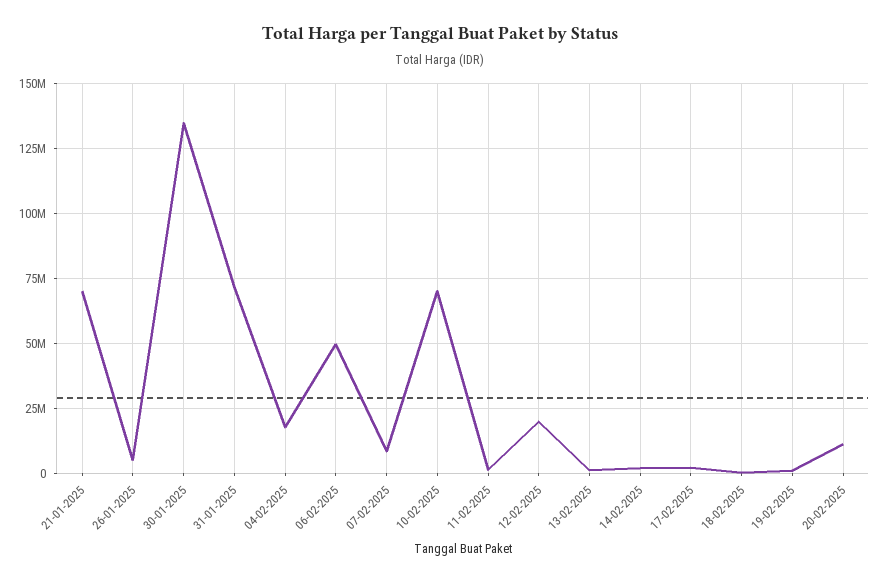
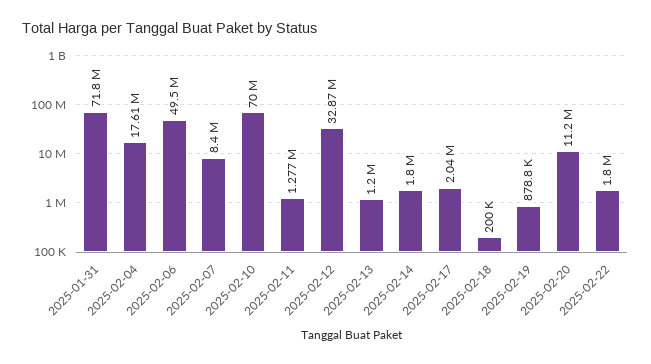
21-01-2025: 70000000 -> none
26-01-2025: 5000000 -> none
30-01-2025: 135000000 -> none
12-02-2025: 20000000 -> 32870000
2025-02-22: none -> 1800000

